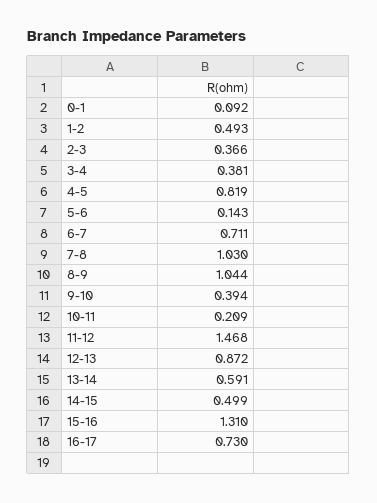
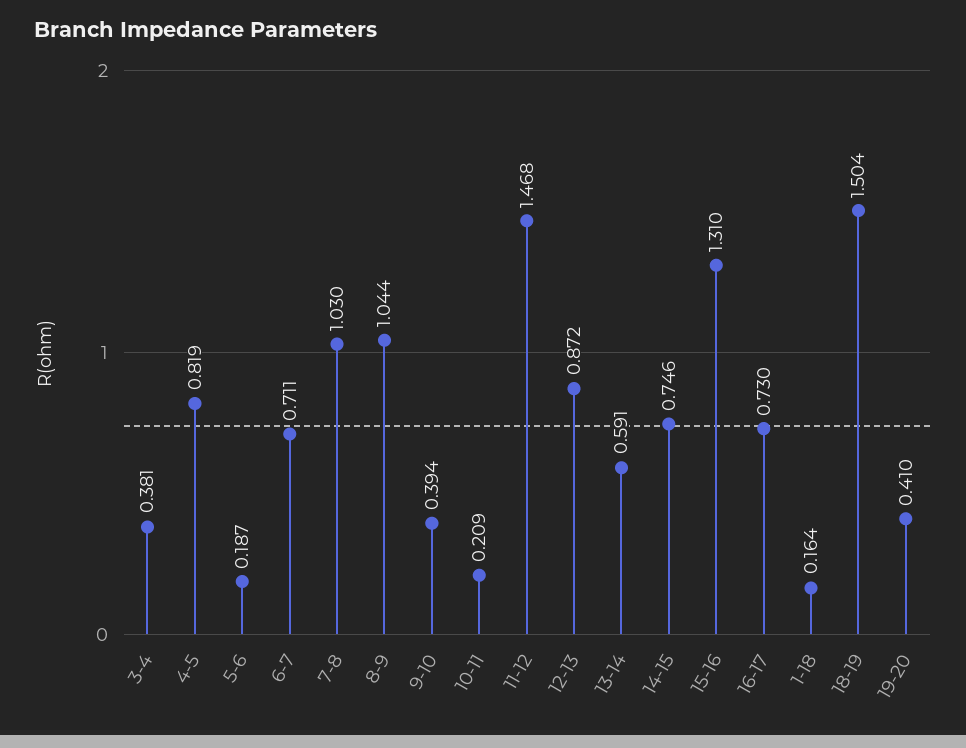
0-1: 0.092 -> none
1-2: 0.493 -> none
2-3: 0.366 -> none
5-6: 0.143 -> 0.187
14-15: 0.499 -> 0.746
1-18: none -> 0.164
18-19: none -> 1.504
19-20: none -> 0.41

